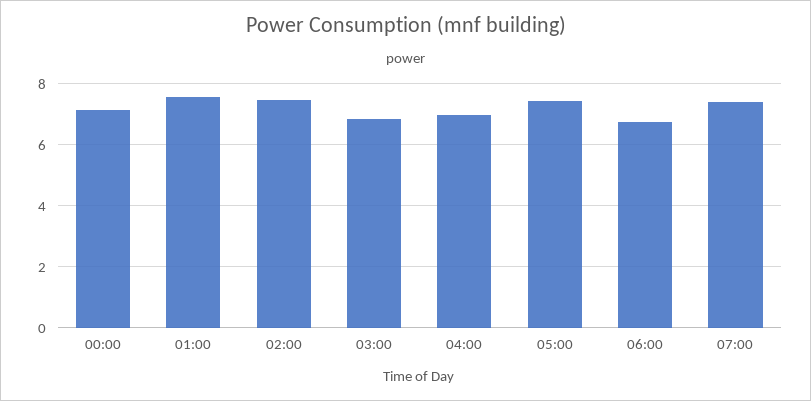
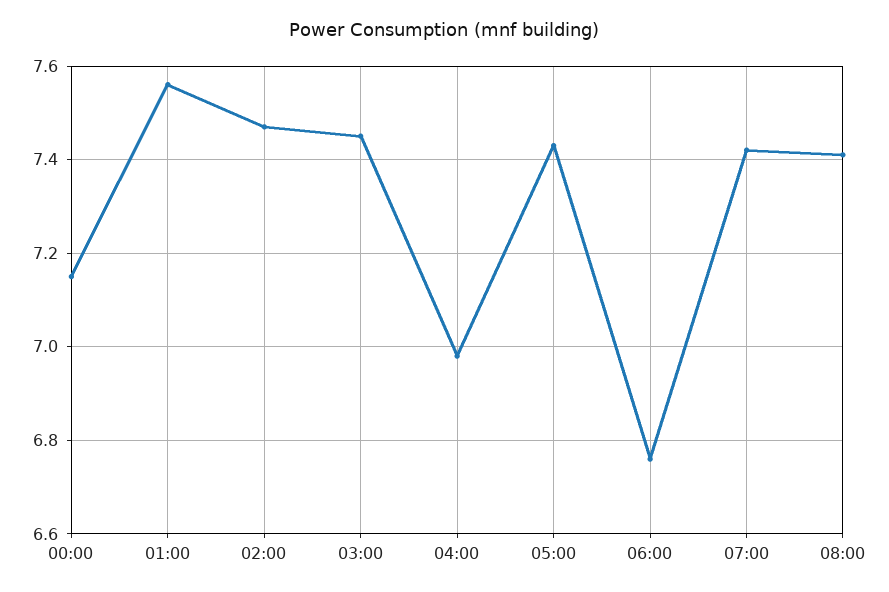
03:00: 6.8 -> 7.45
08:00: none -> 7.4

